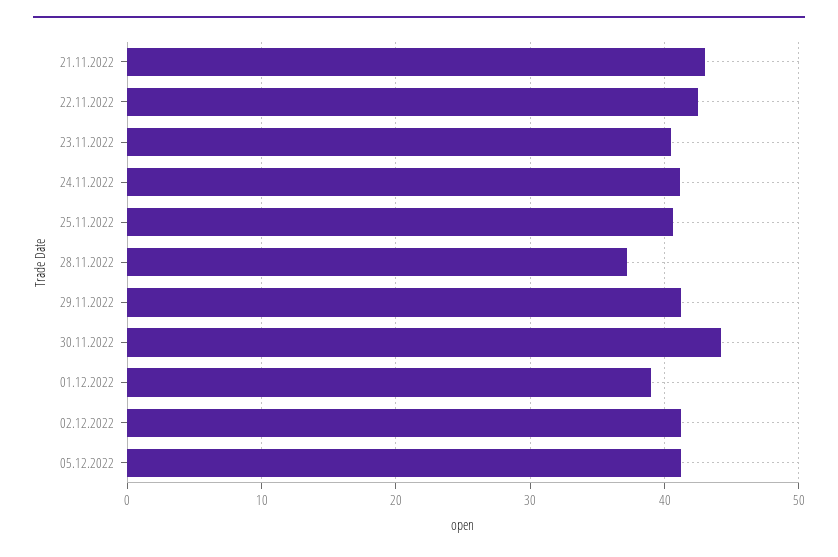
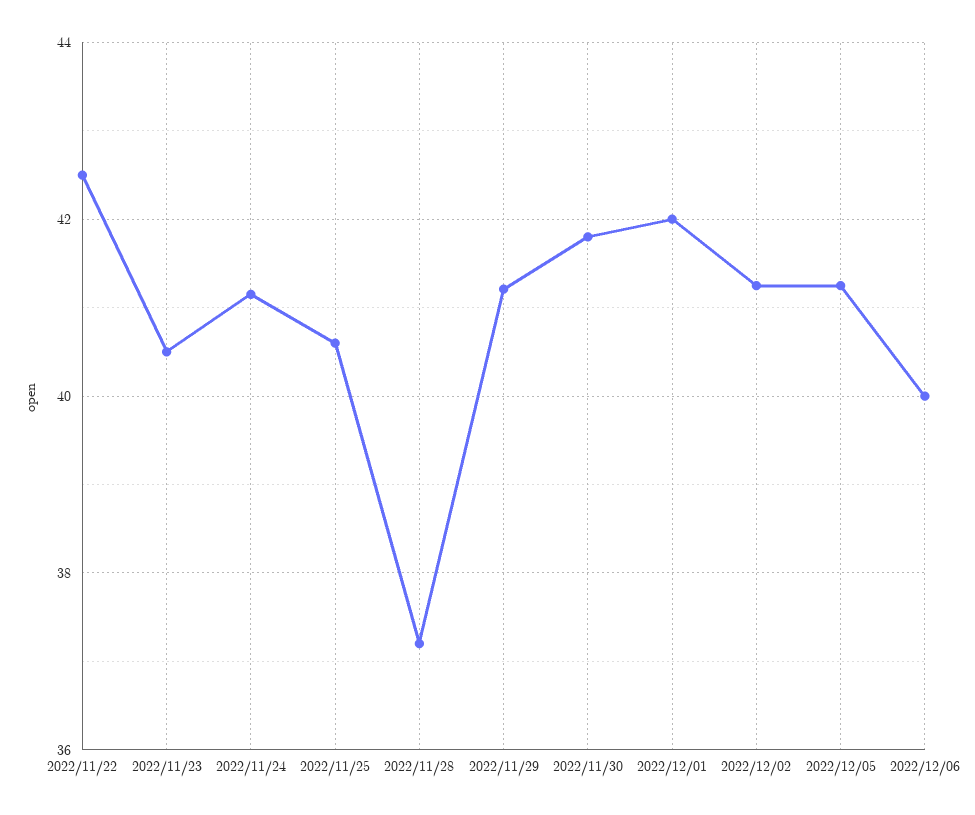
21.11.2022: 43 -> none
30.11.2022: 44 -> 41.8
01.12.2022: 39 -> 42
2022/12/06: none -> 40

